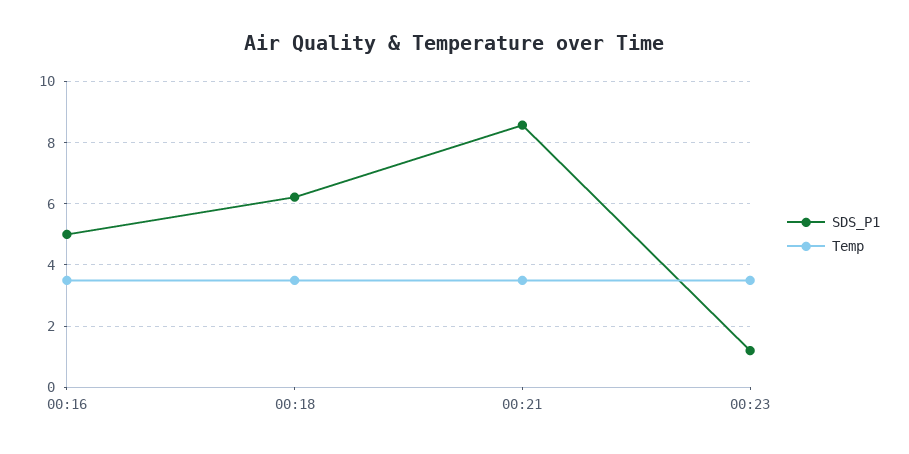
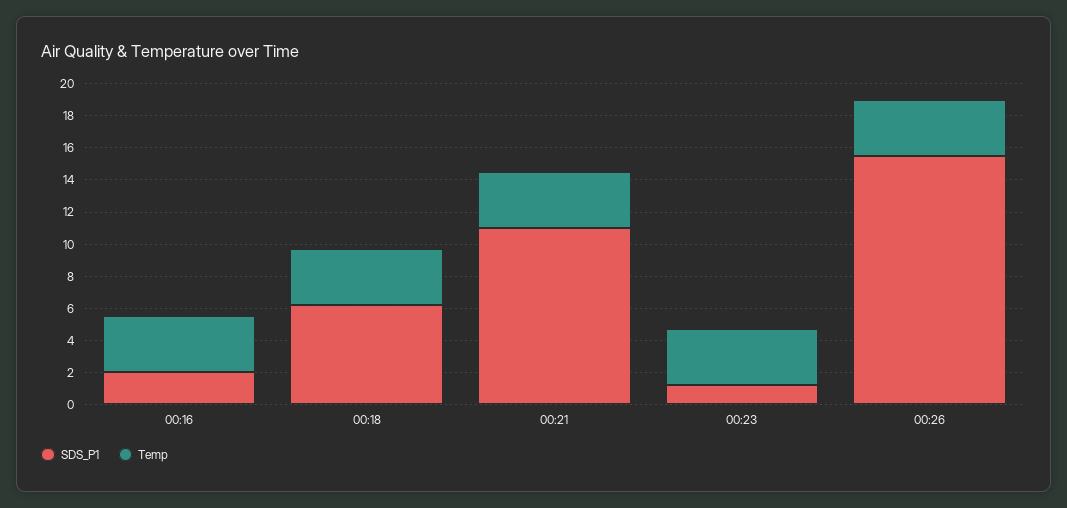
SDS_P1, 00:16: 5 -> 2
SDS_P1, 00:21: 8.6 -> 11
SDS_P1, 00:26: none -> 15.5
Temp, 00:26: none -> 3.5

